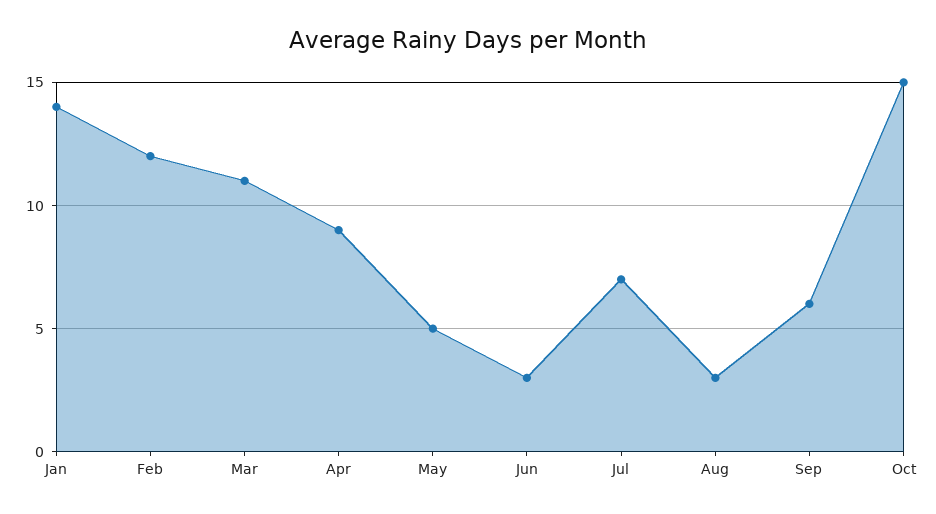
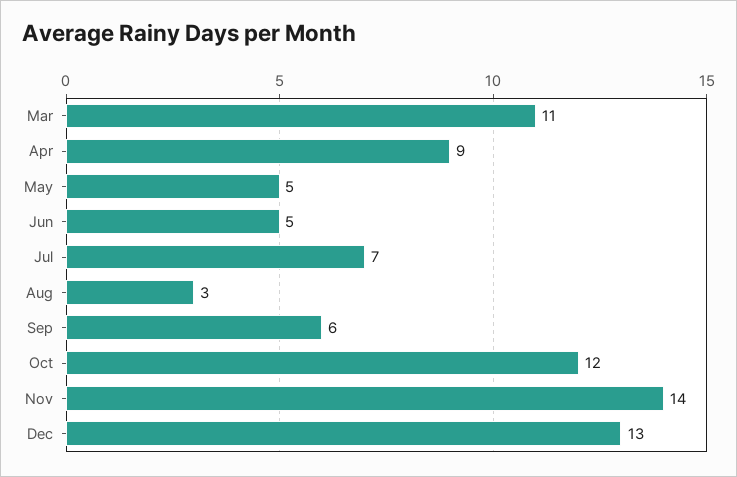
Jan: 14 -> none
Feb: 12 -> none
Jun: 3 -> 5
Oct: 15 -> 12
Nov: none -> 14
Dec: none -> 13

